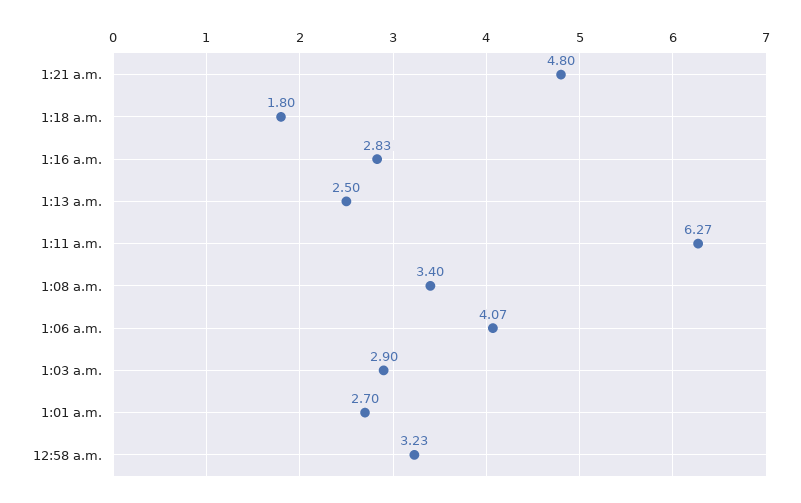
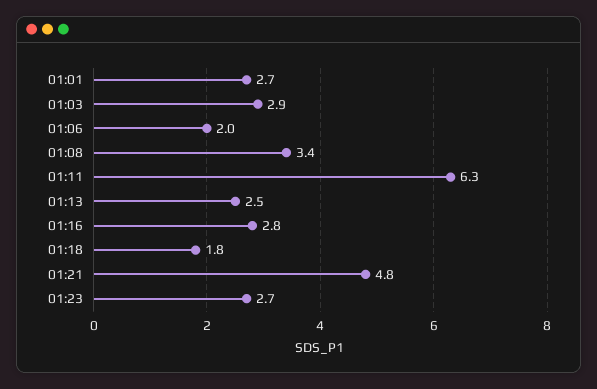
1:06 a.m.: 4.07 -> 2
12:58 a.m.: 3.23 -> none
01:23: none -> 2.7

